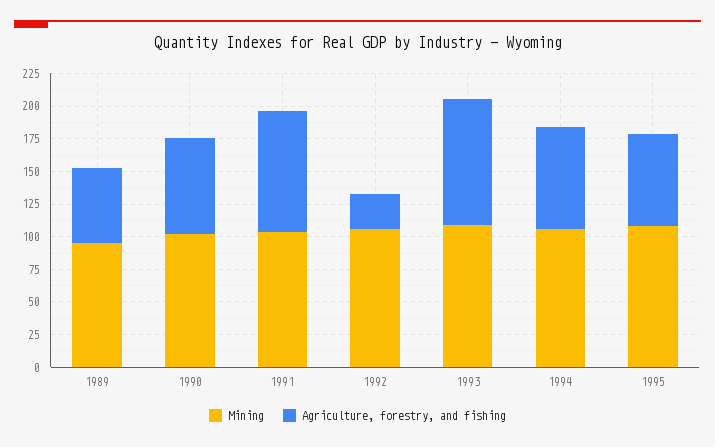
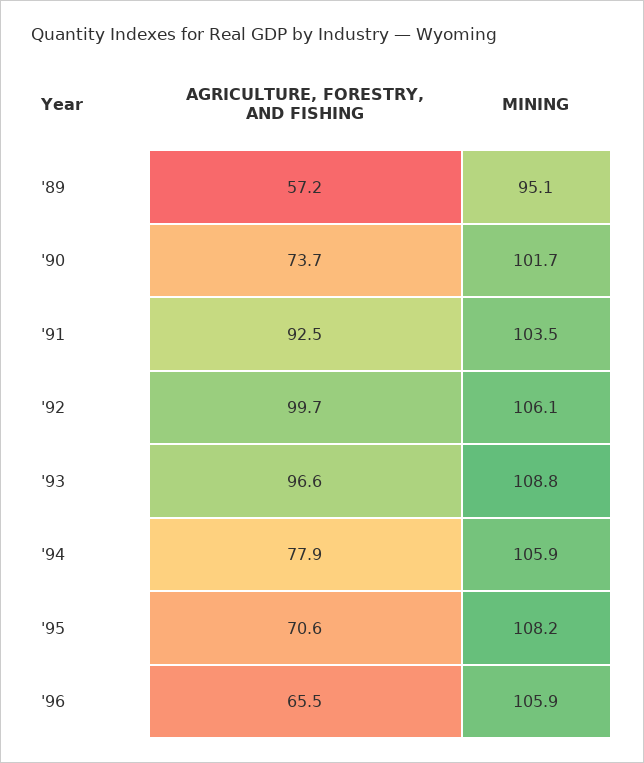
Agriculture, forestry, and fishing, 1992: 25 -> 99.7
Agriculture, forestry, and fishing, '96: none -> 65.5
Mining, '96: none -> 105.9

